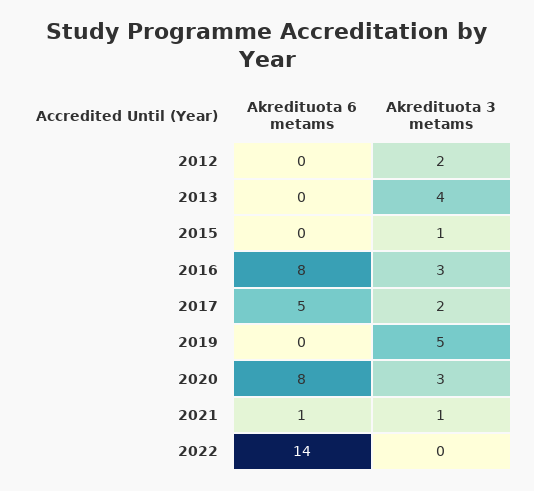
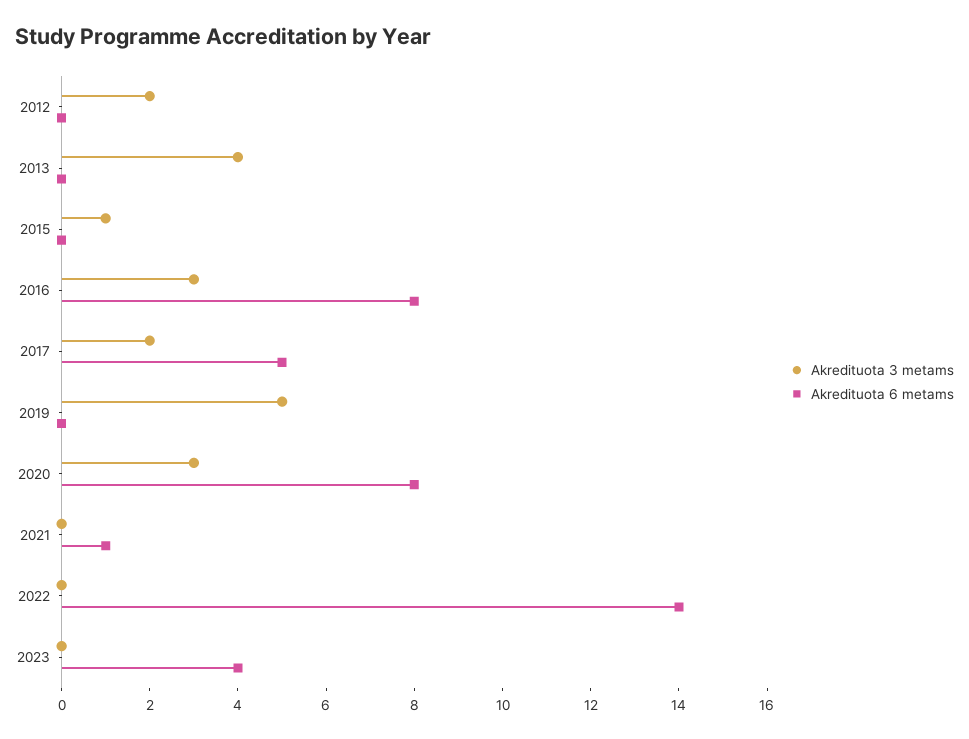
Akredituota 3 metams, 2021: 1 -> 0
Akredituota 3 metams, 2023: none -> 0
Akredituota 6 metams, 2023: none -> 4

